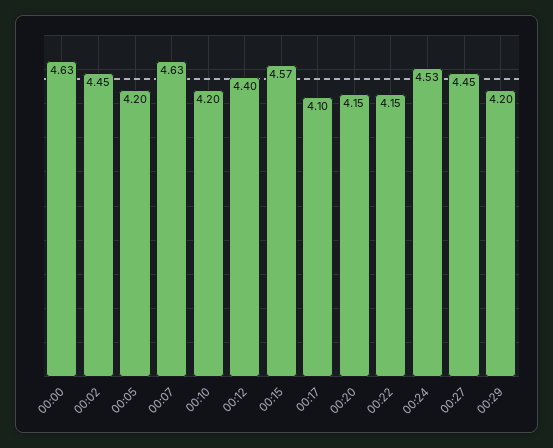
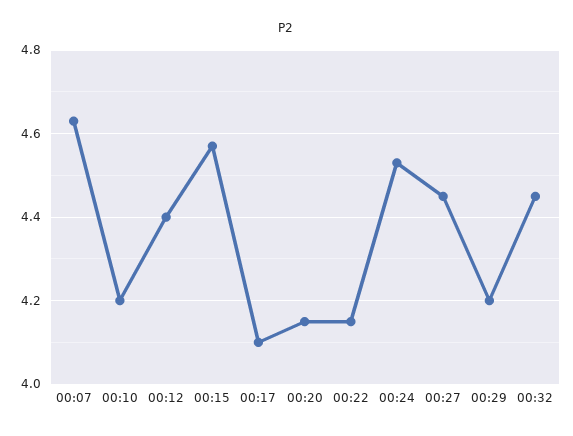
00:00: 4.63 -> none
00:02: 4.45 -> none
00:05: 4.2 -> none
00:32: none -> 4.45

